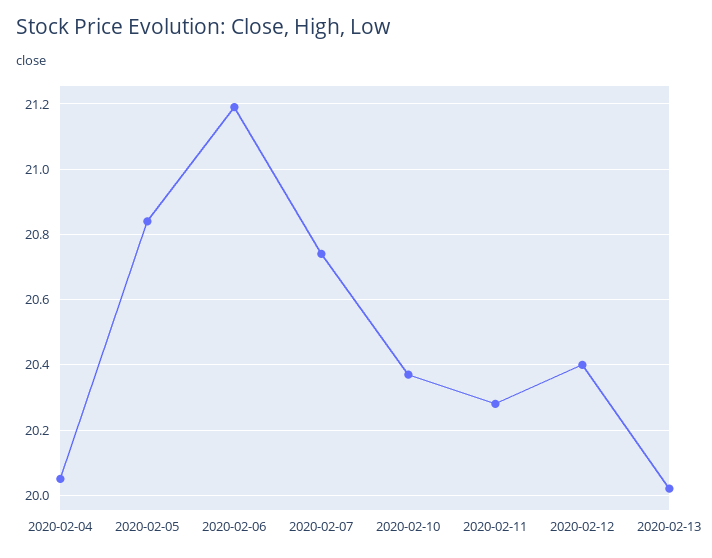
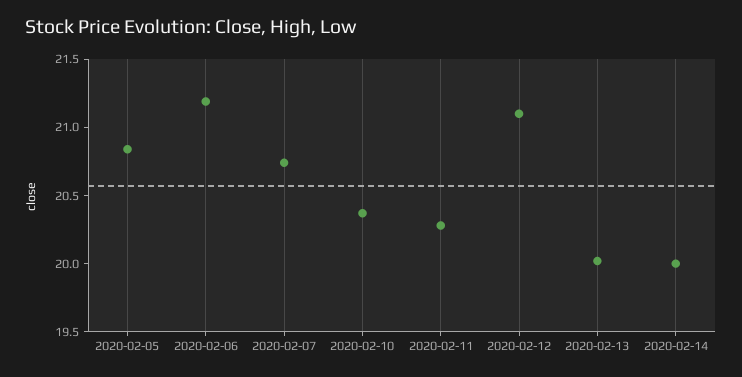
2020-02-04: 20.05 -> none
2020-02-12: 20.4 -> 21.1
2020-02-14: none -> 20

